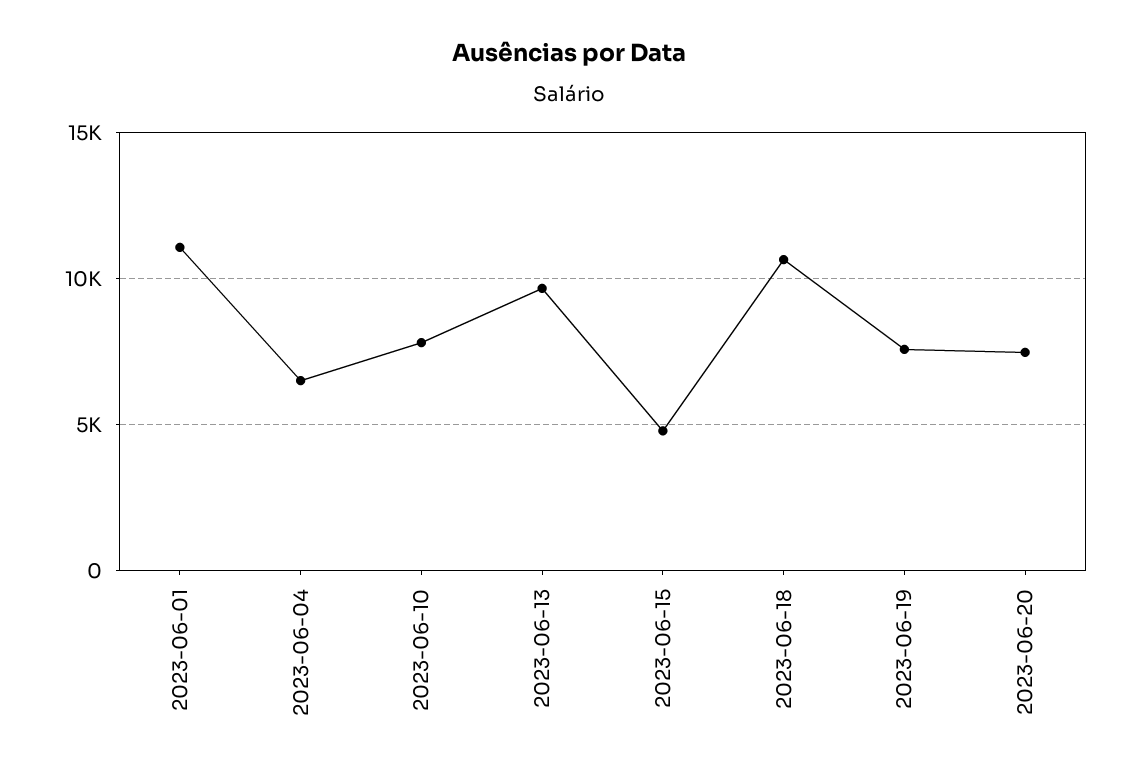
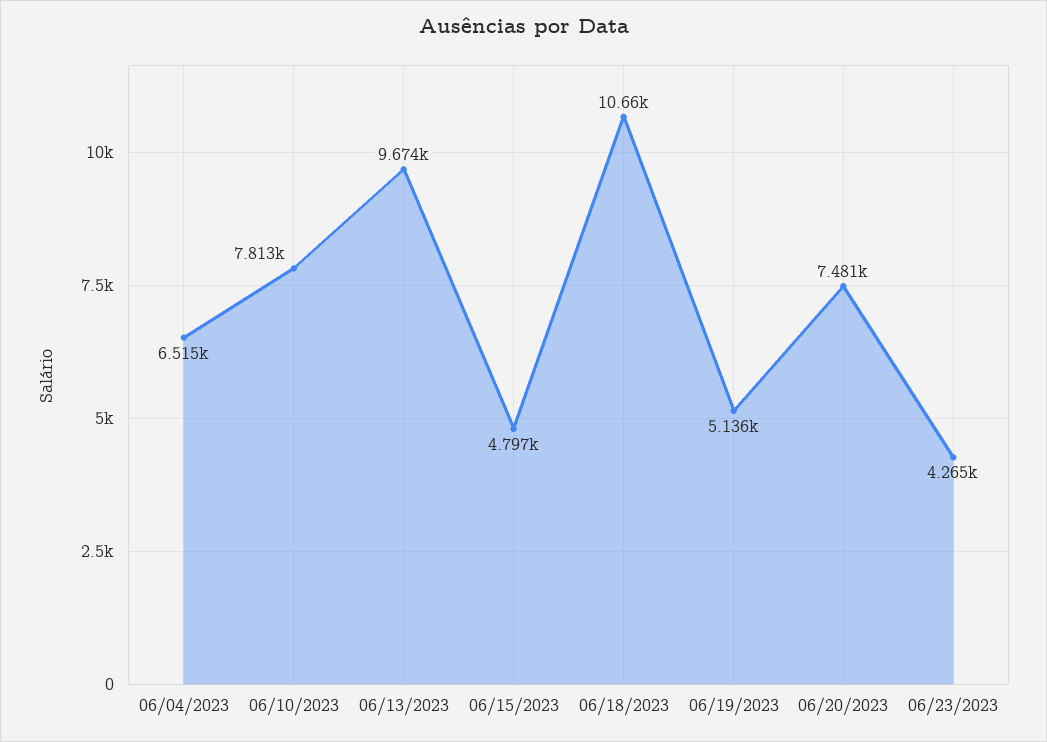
2023-06-01: 11000 -> none
2023-06-19: 7500 -> 5136
06/23/2023: none -> 4265

